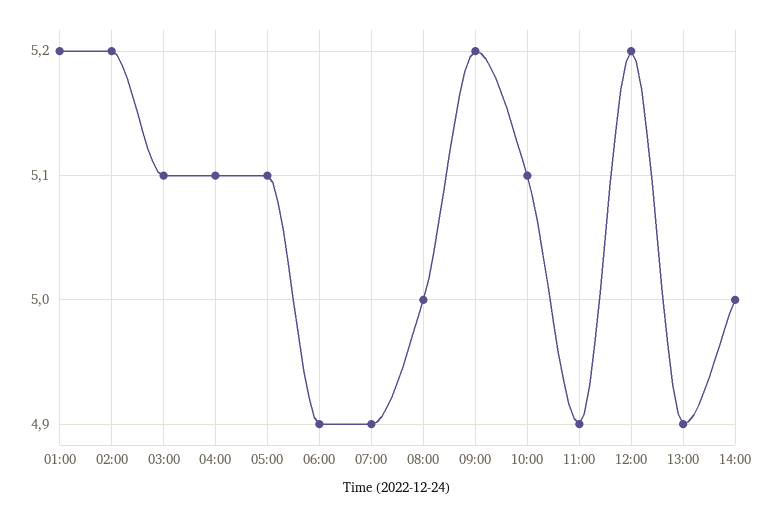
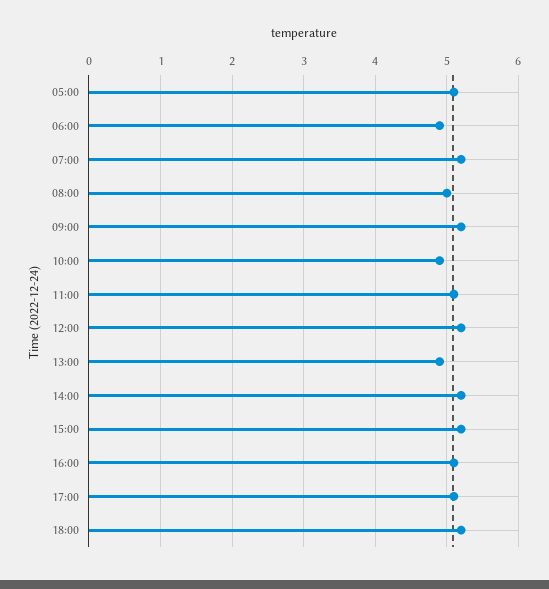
01:00: 5.2 -> none
02:00: 5.2 -> none
03:00: 5.1 -> none
04:00: 5.1 -> none
07:00: 4.9 -> 5.2
10:00: 5.1 -> 4.9
11:00: 4.9 -> 5.1
14:00: 5 -> 5.2
15:00: none -> 5.2
16:00: none -> 5.1
17:00: none -> 5.1
18:00: none -> 5.2

